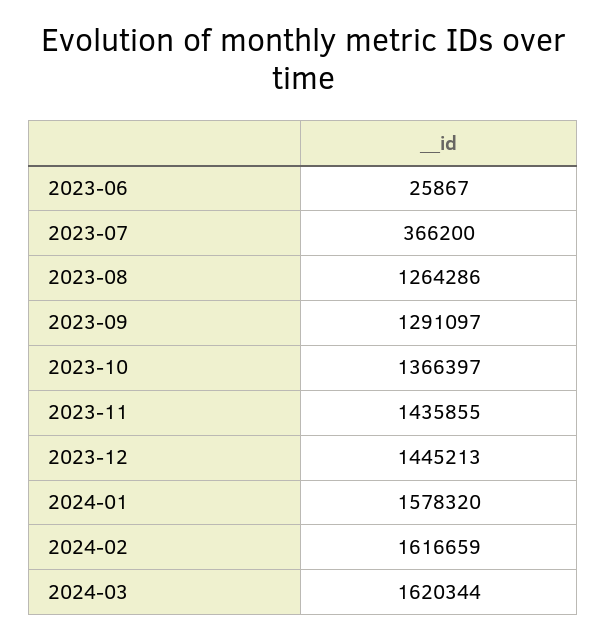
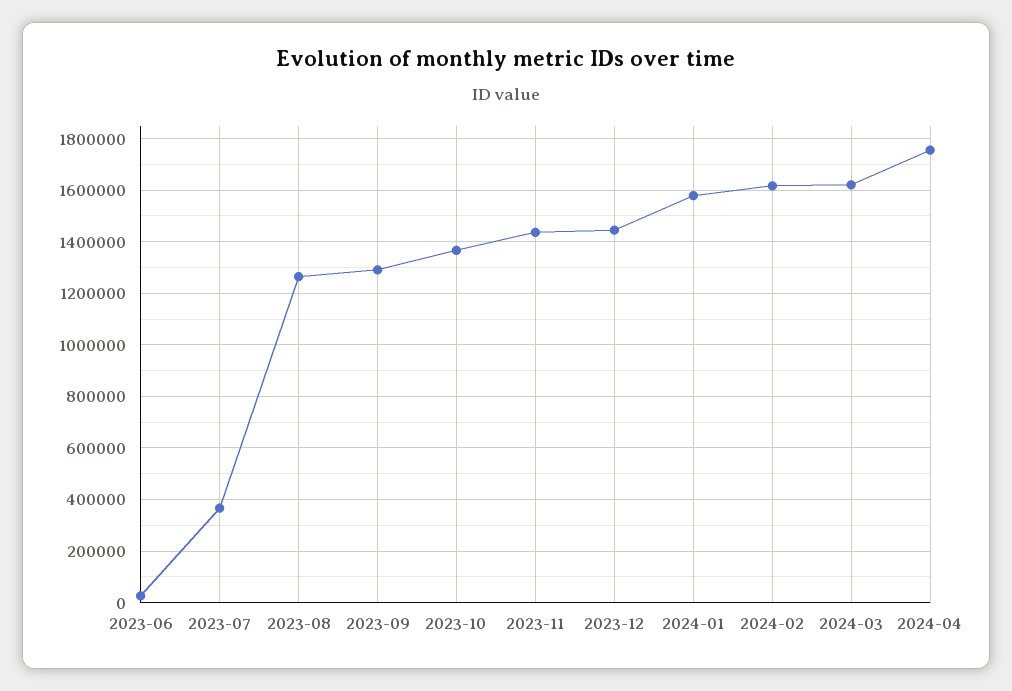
2024-04: none -> 1750000

